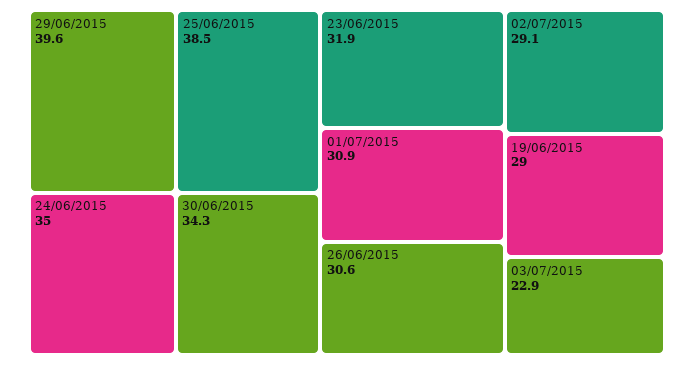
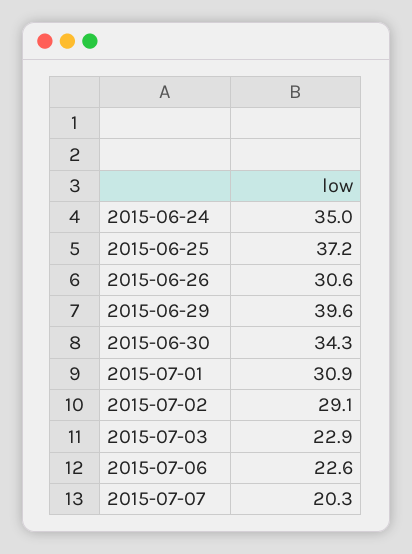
25/06/2015: 38.5 -> 37.2
23/06/2015: 31.9 -> none
19/06/2015: 29 -> none
2015-07-06: none -> 22.6
2015-07-07: none -> 20.3

